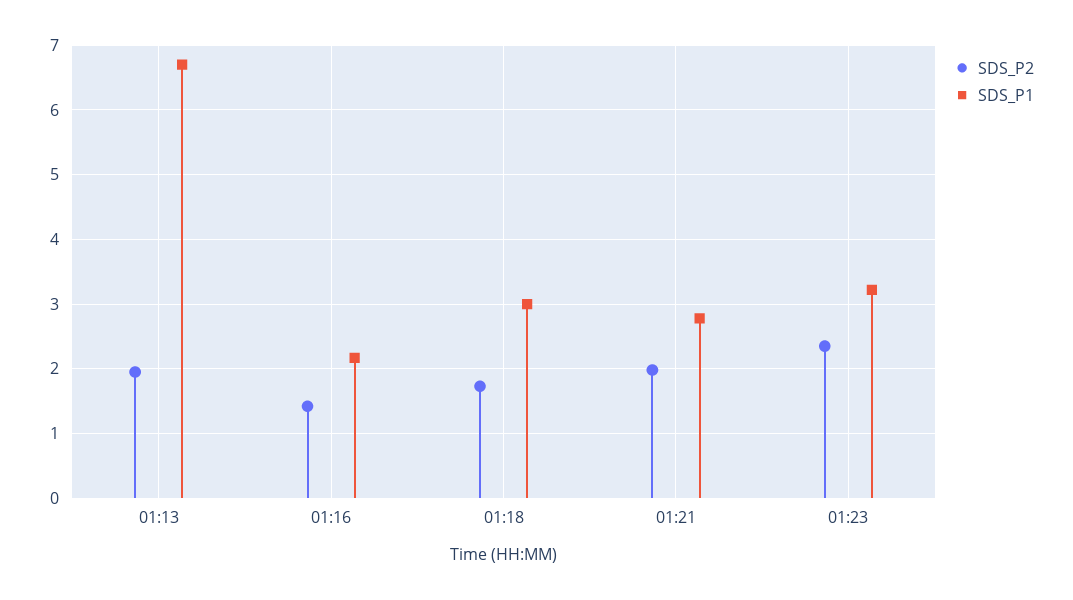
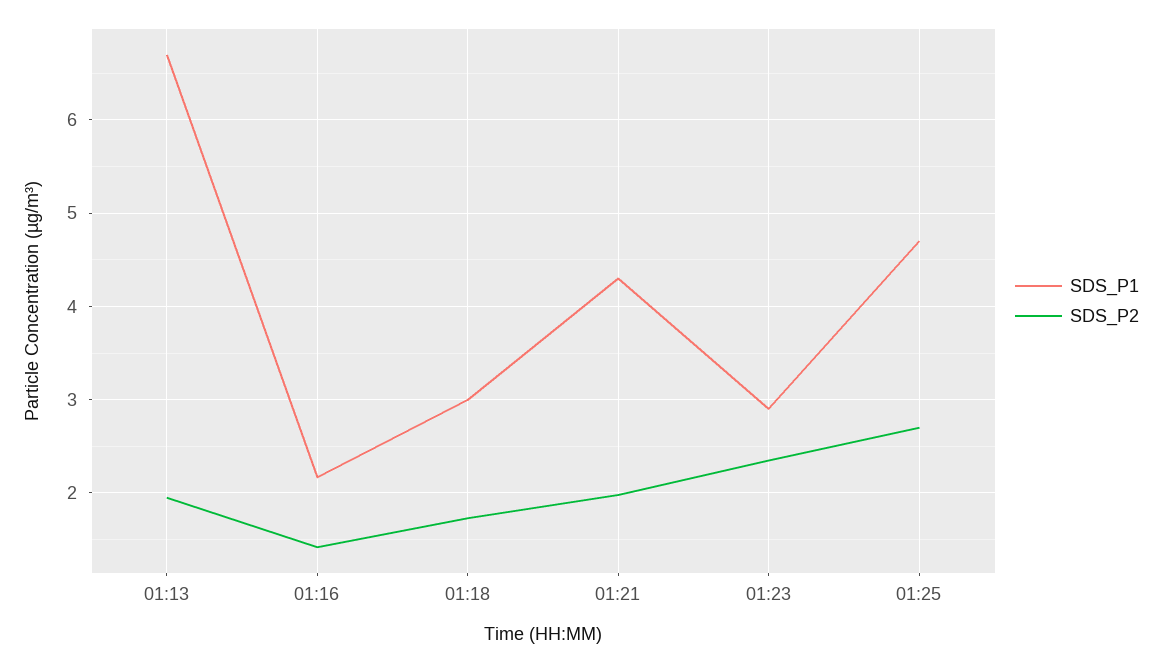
SDS_P1, 01:21: 2.8 -> 4.3
SDS_P1, 01:23: 3.2 -> 2.9
SDS_P1, 01:25: none -> 4.7
SDS_P2, 01:25: none -> 2.7

